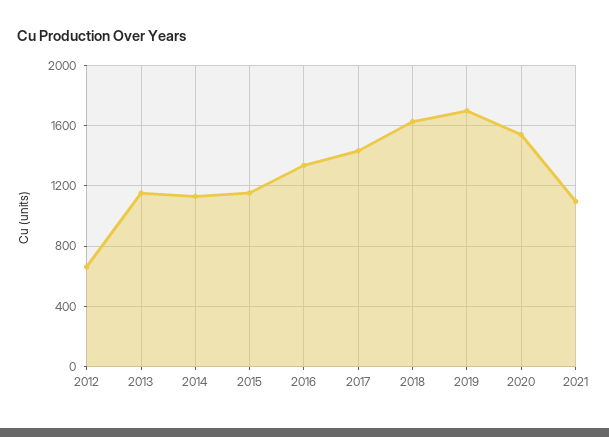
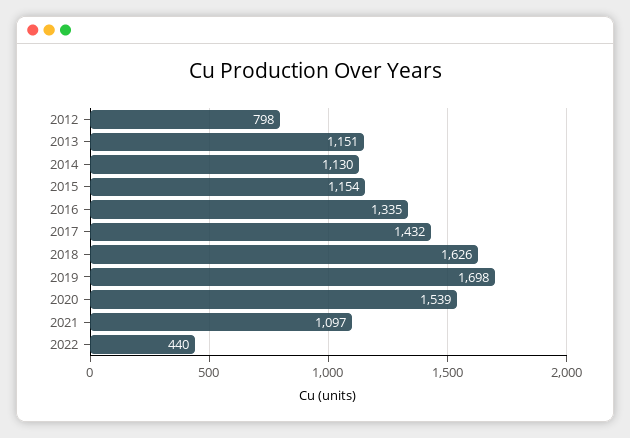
2012: 650 -> 798
2022: none -> 440

